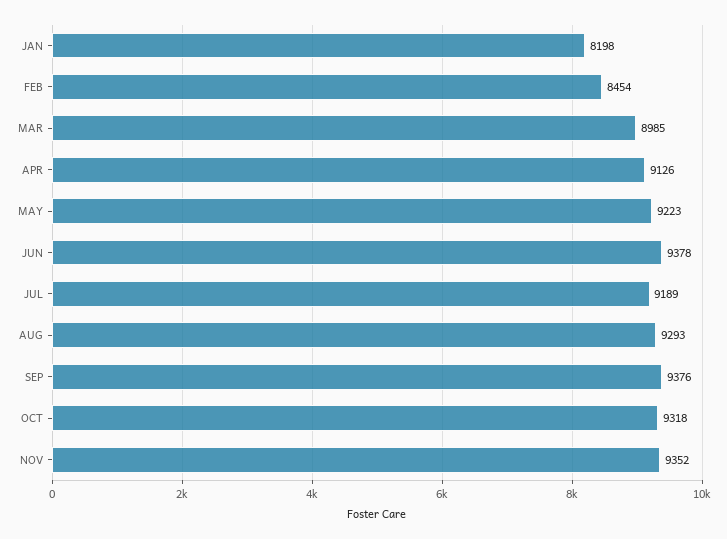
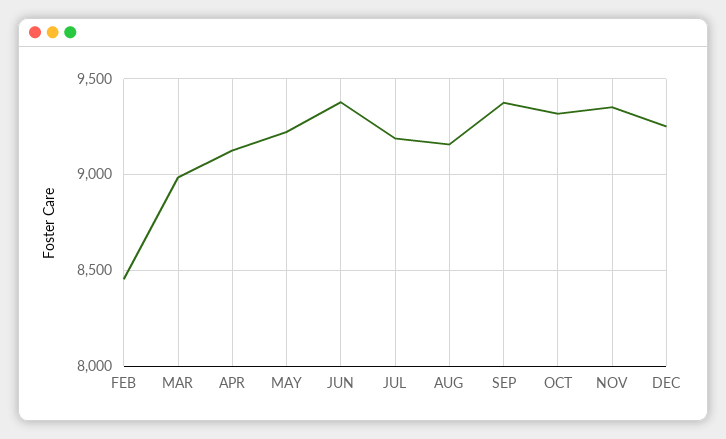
JAN: 8198 -> none
AUG: 9293 -> 9150
DEC: none -> 9250

